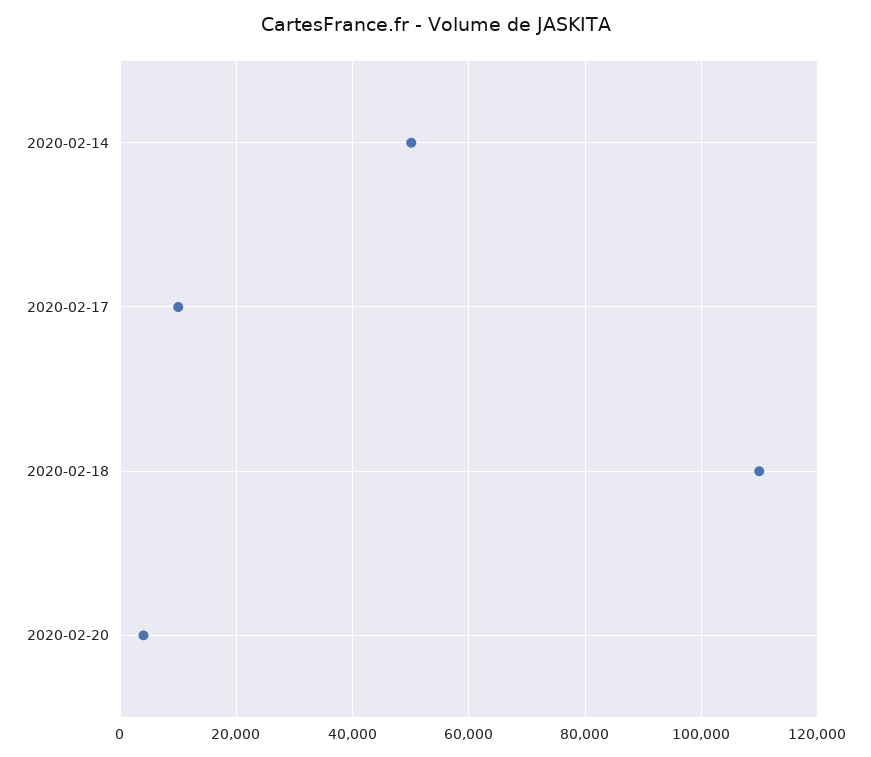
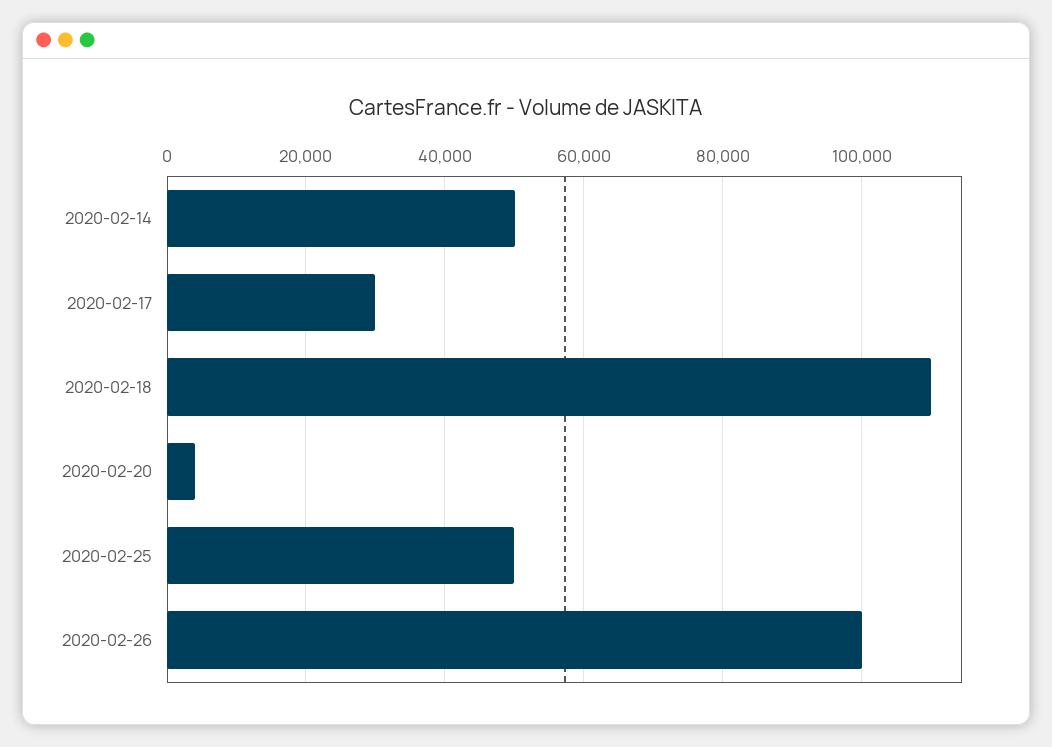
2020-02-17: 10000 -> 30000
2020-02-25: none -> 50000
2020-02-26: none -> 100000

